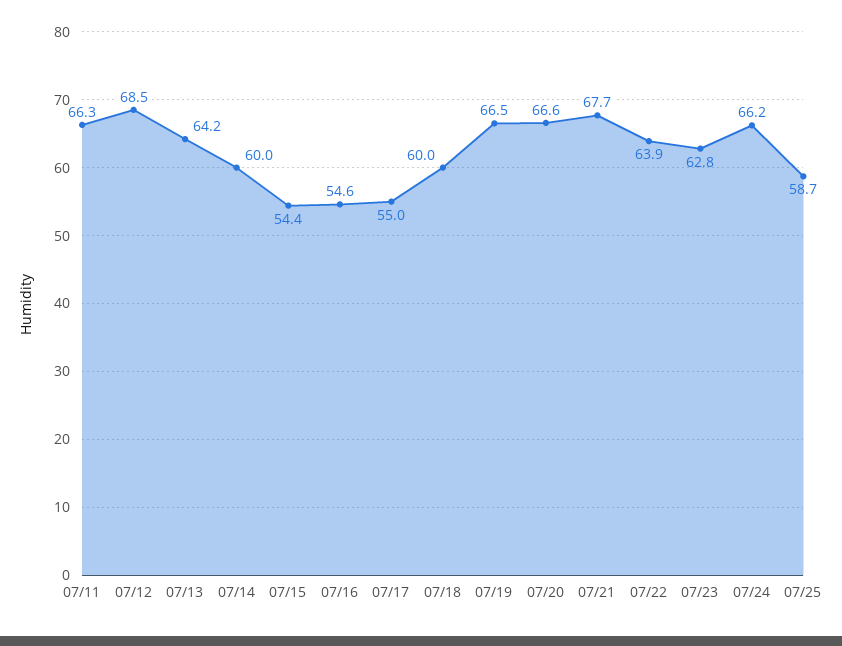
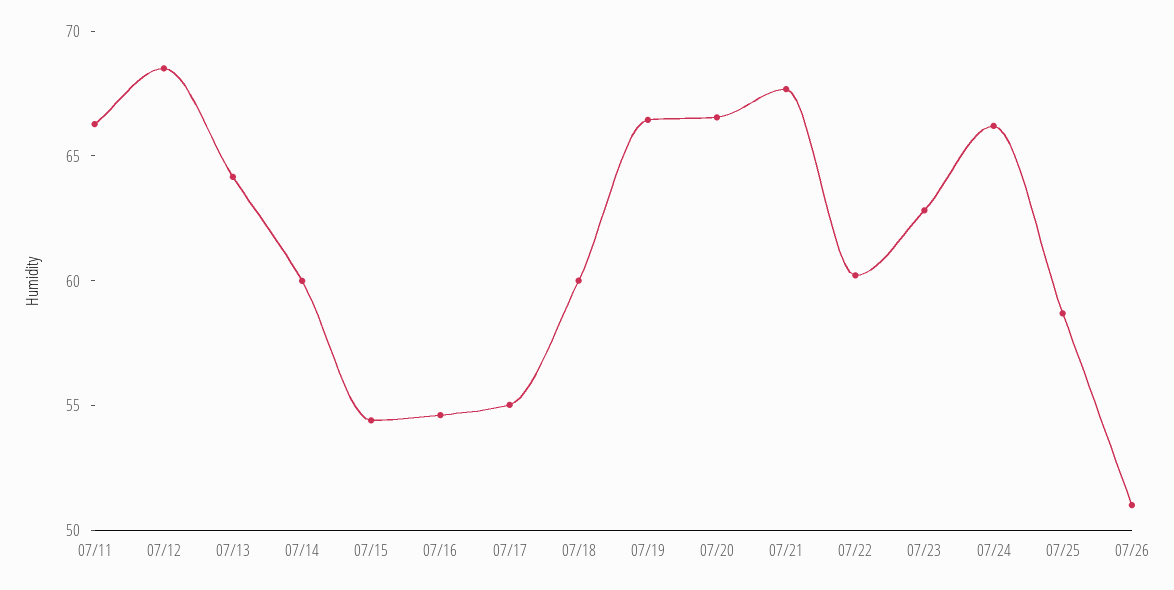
07/22: 63.9 -> 60
07/26: none -> 51

